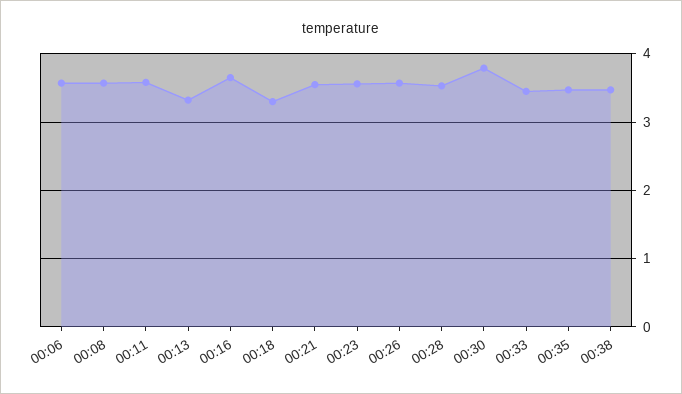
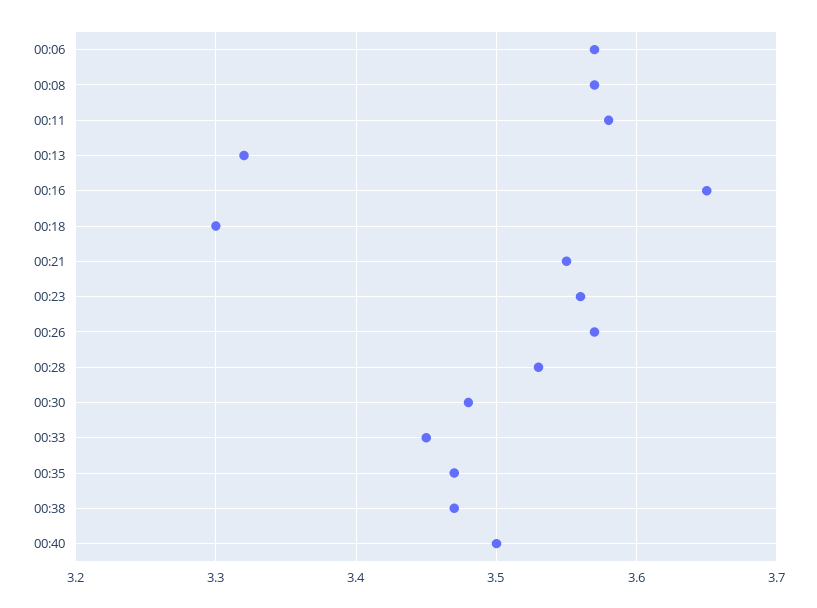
00:30: 3.8 -> 3.48
00:40: none -> 3.5

